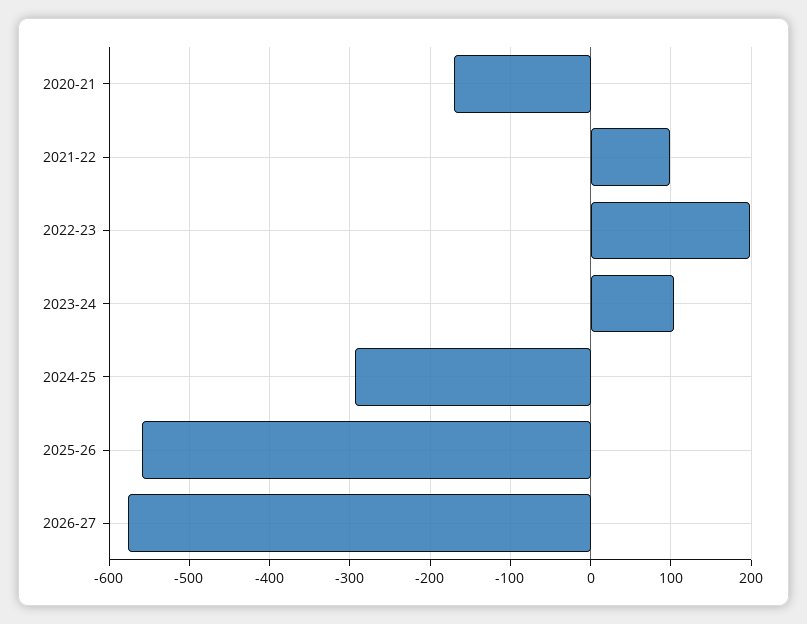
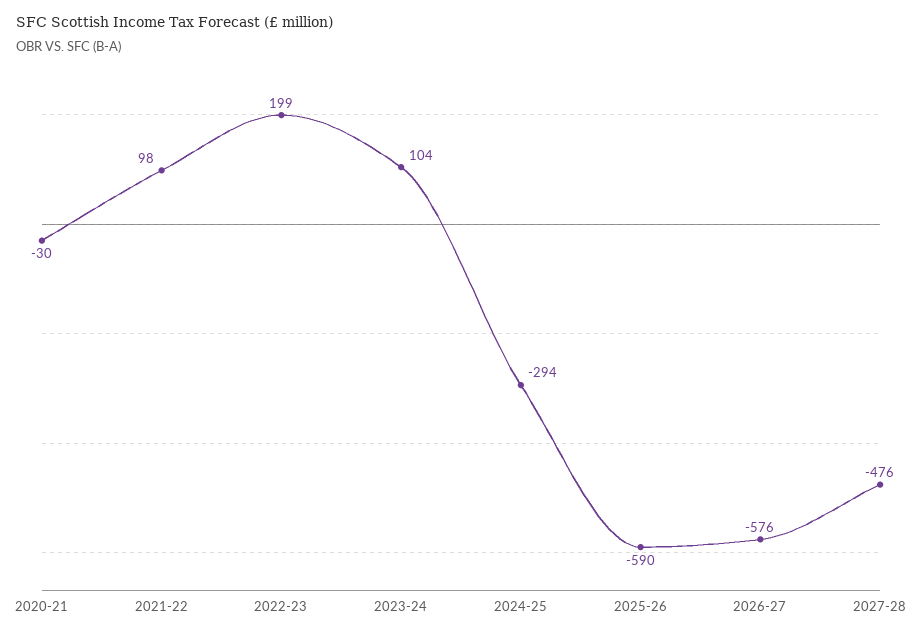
2020-21: -170 -> -30
2025-26: -560 -> -590
2027-28: none -> -476

